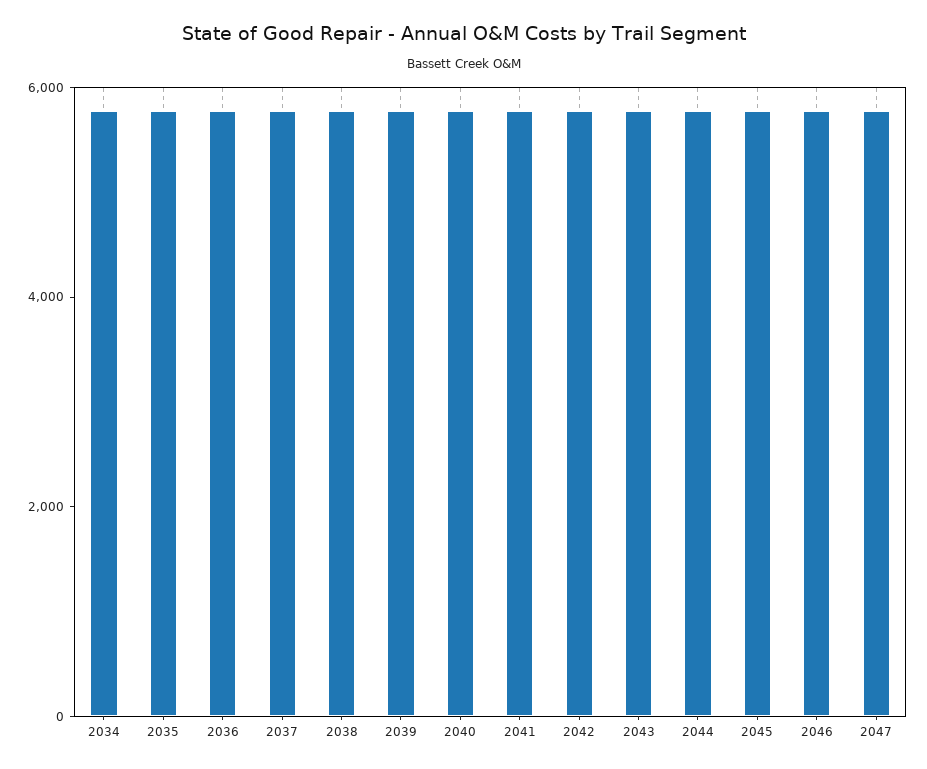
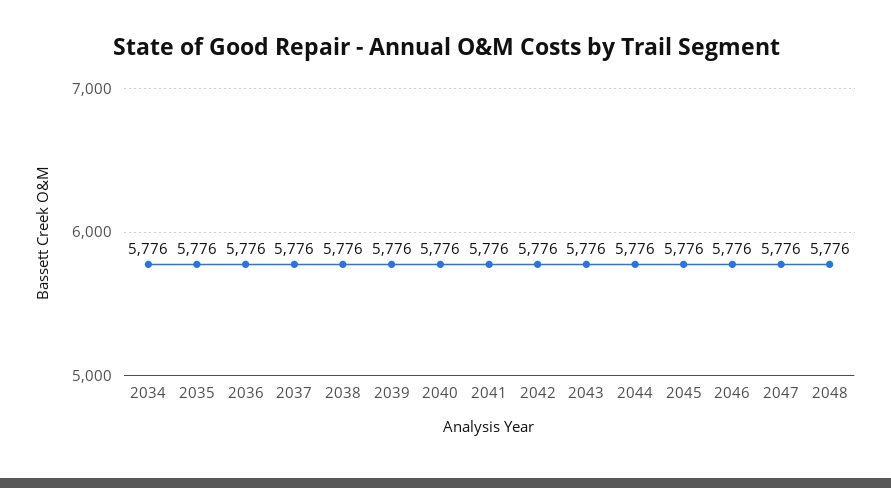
2048: none -> 5776

